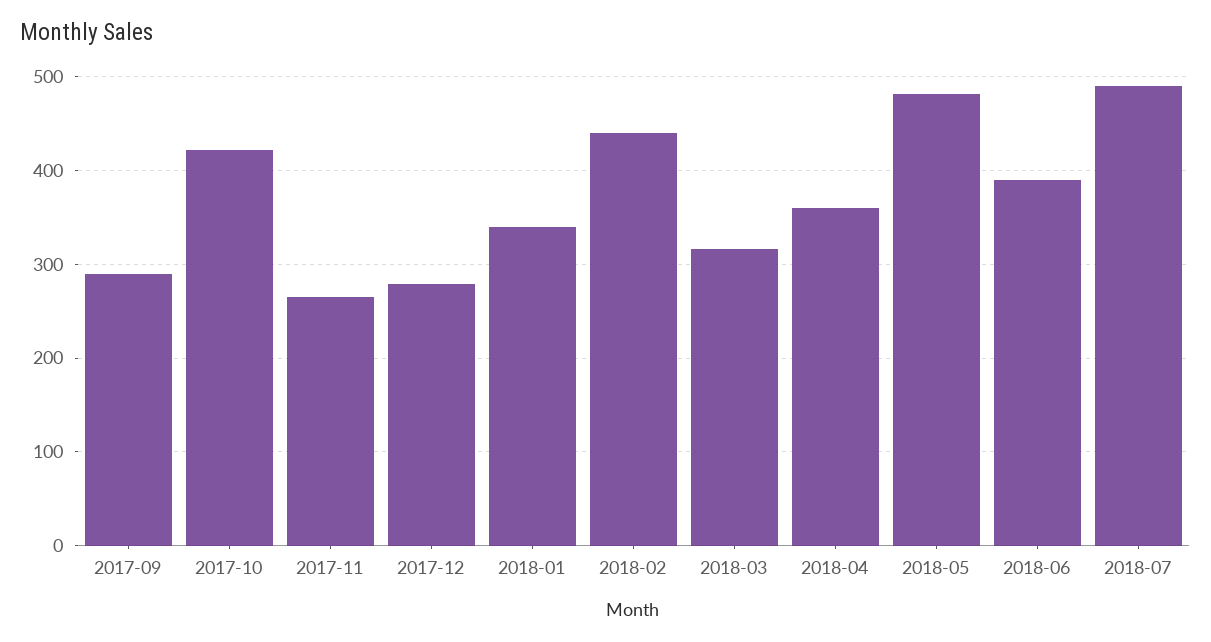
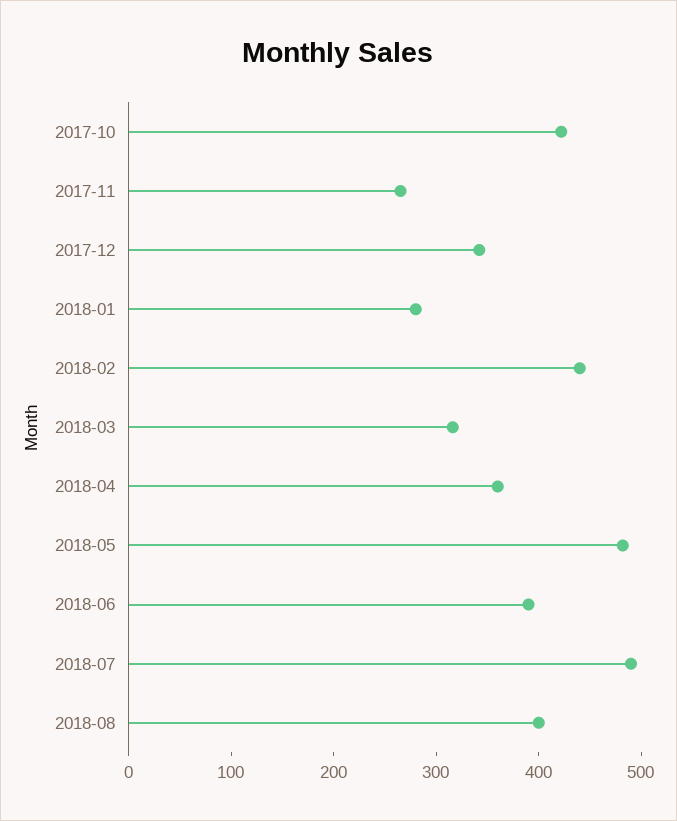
2017-09: 290 -> none
2017-12: 280 -> 340
2018-01: 340 -> 280
2018-08: none -> 400

